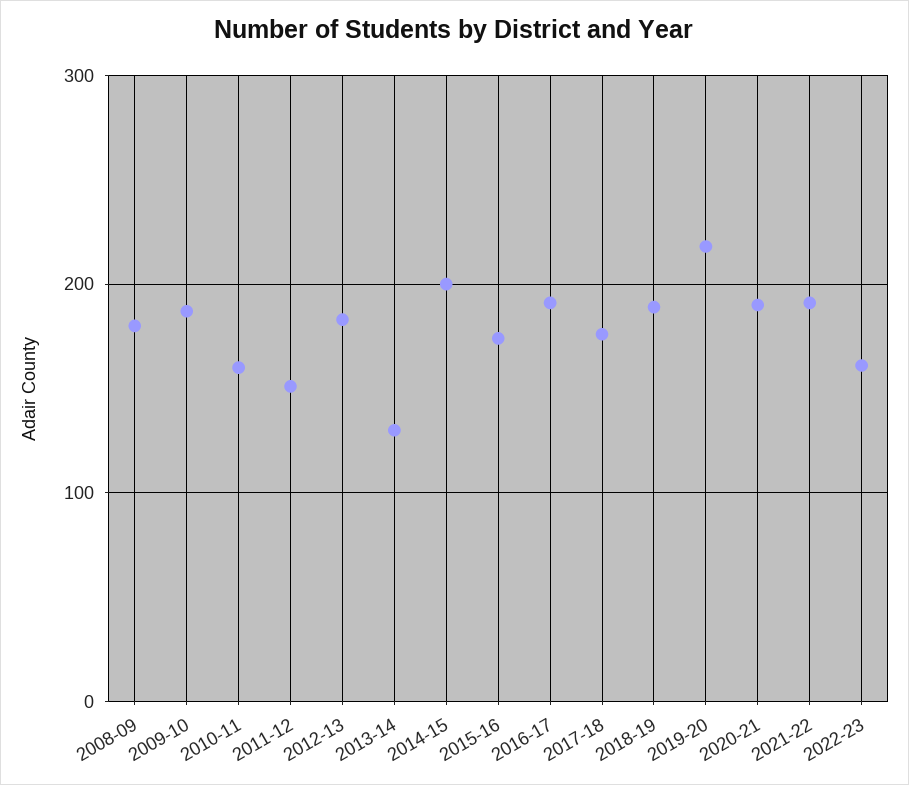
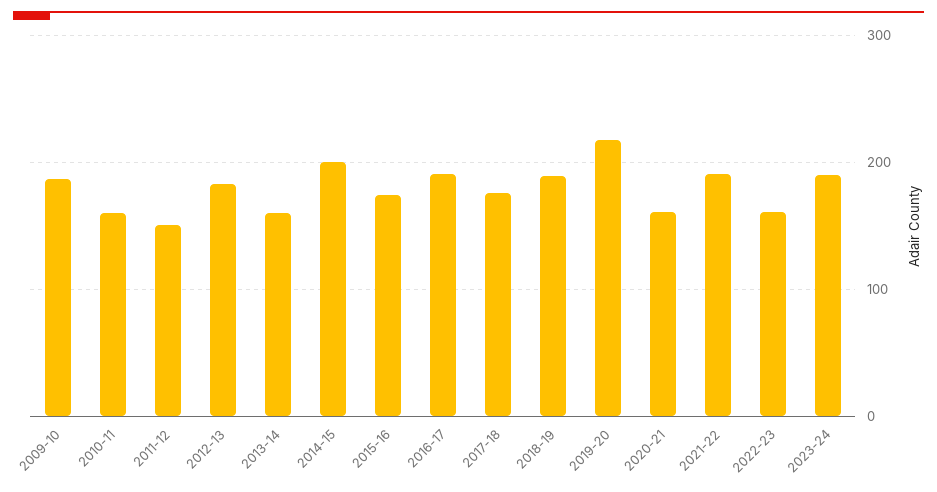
2008-09: 180 -> none
2013-14: 130 -> 160
2020-21: 190 -> 160
2023-24: none -> 190

